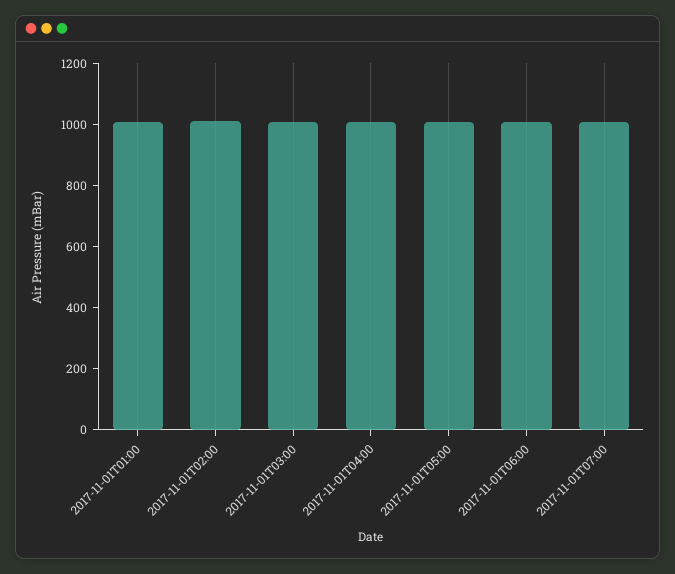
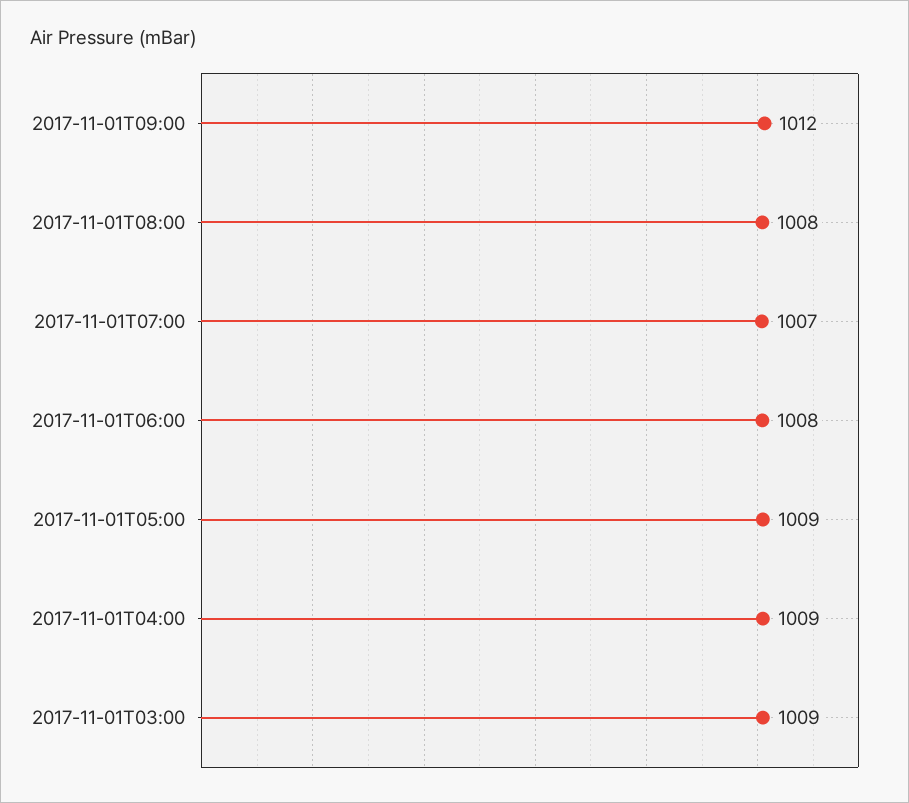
2017-11-01T01:00: 1000 -> none
2017-11-01T02:00: 1000 -> none
2017-11-01T09:00: none -> 1012
2017-11-01T08:00: none -> 1008

